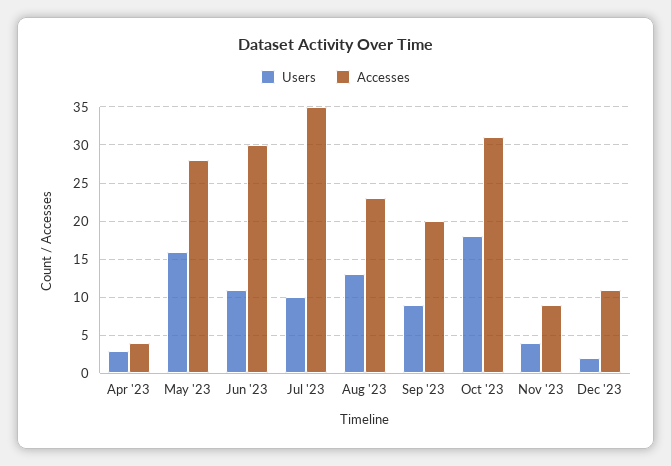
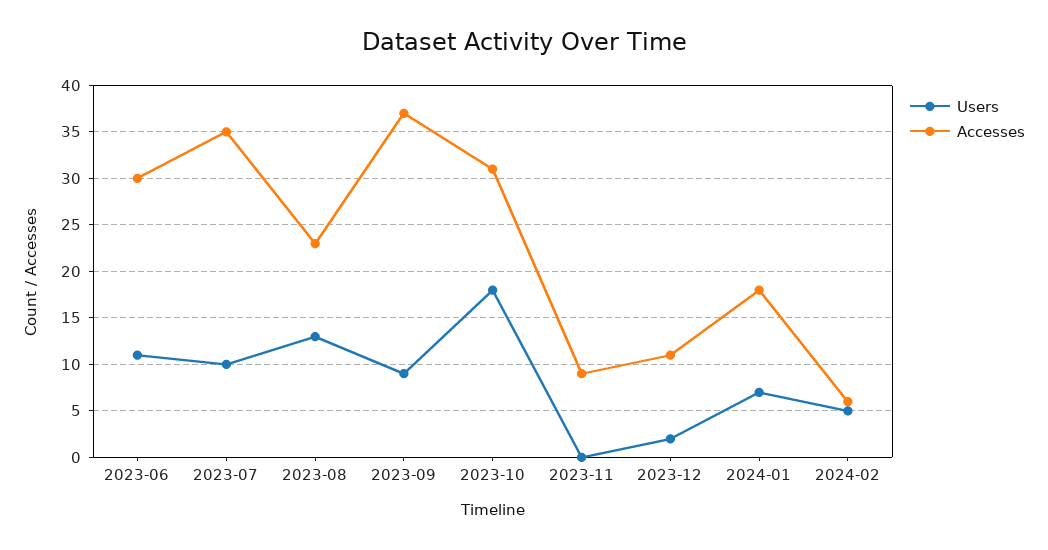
Users, Apr '23: 3 -> none
Accesses, Apr '23: 4 -> none
Users, May '23: 16 -> none
Accesses, May '23: 28 -> none
Accesses, Sep '23: 20 -> 37
Users, Nov '23: 4 -> 0
Users, 2024-01: none -> 7
Accesses, 2024-01: none -> 18
Users, 2024-02: none -> 5
Accesses, 2024-02: none -> 6

